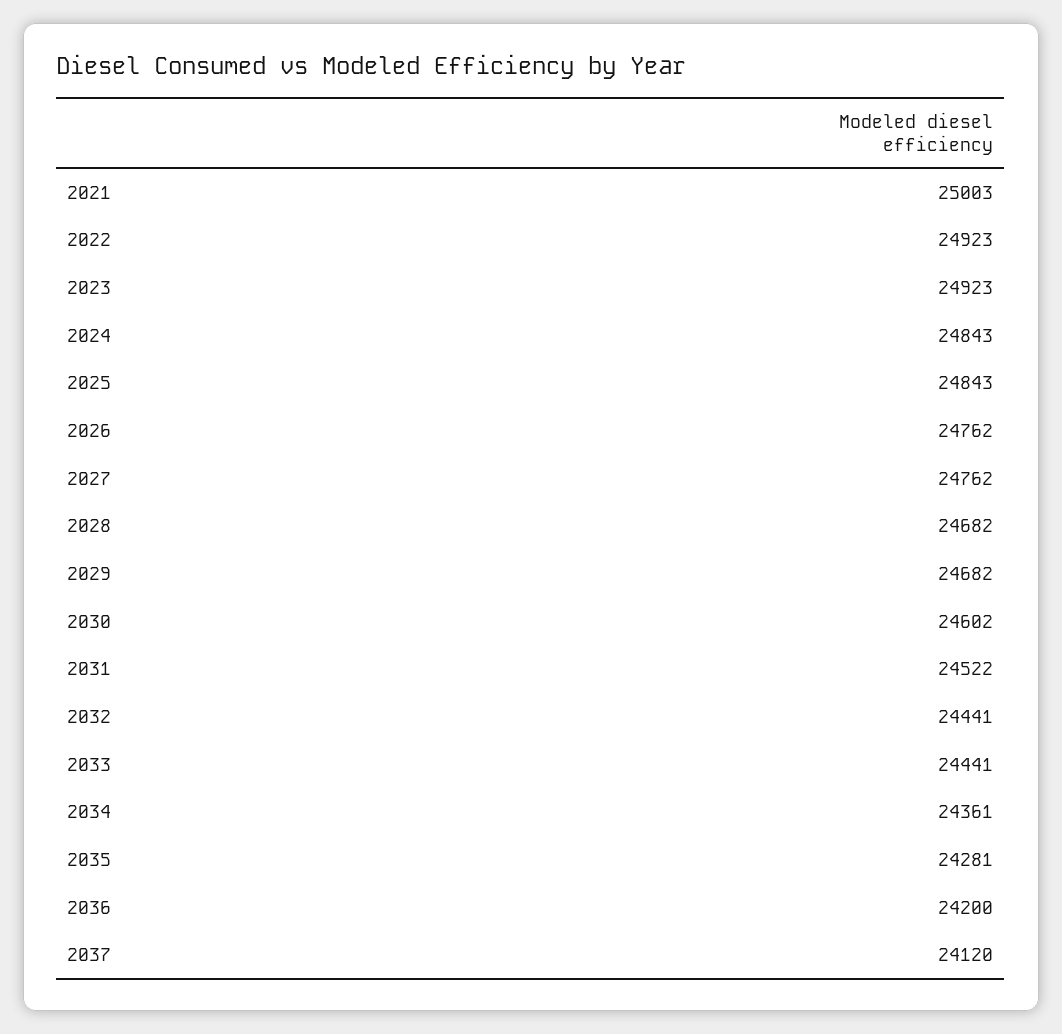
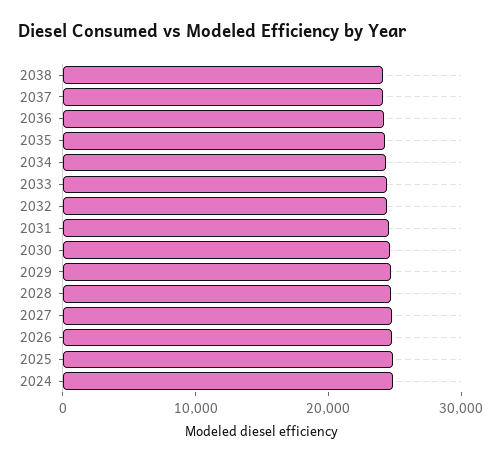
2021: 25003 -> none
2022: 24923 -> none
2023: 24923 -> none
2038: none -> 24000

